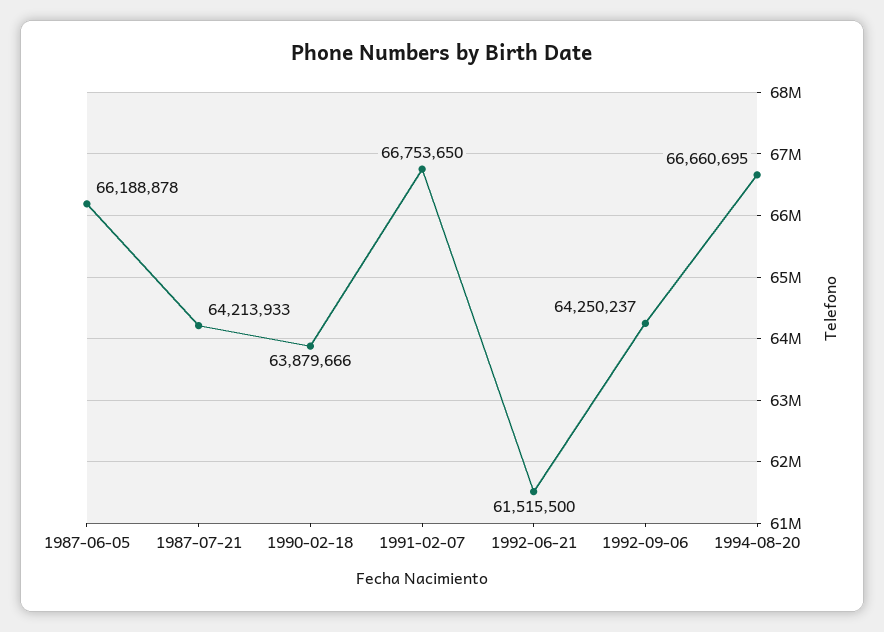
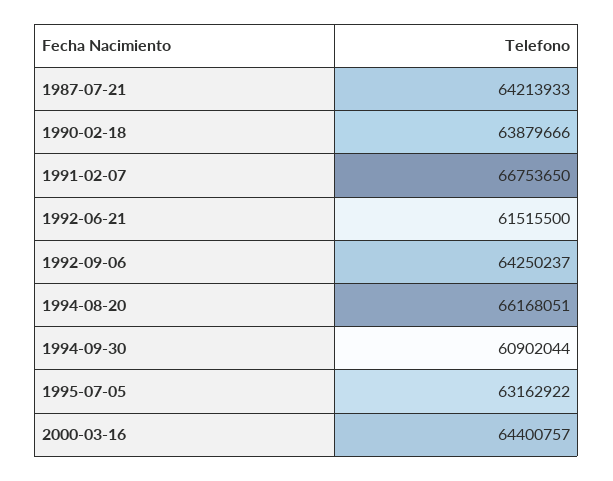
1987-06-05: 66188878 -> none
1994-08-20: 66660695 -> 66168051
1994-09-30: none -> 60902044
1995-07-05: none -> 63162922
2000-03-16: none -> 64400757

